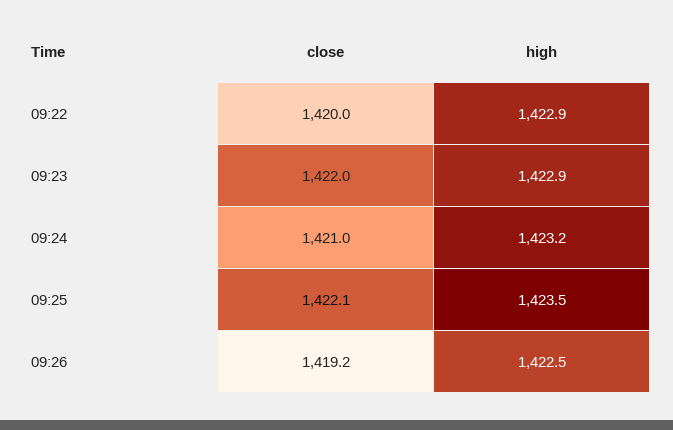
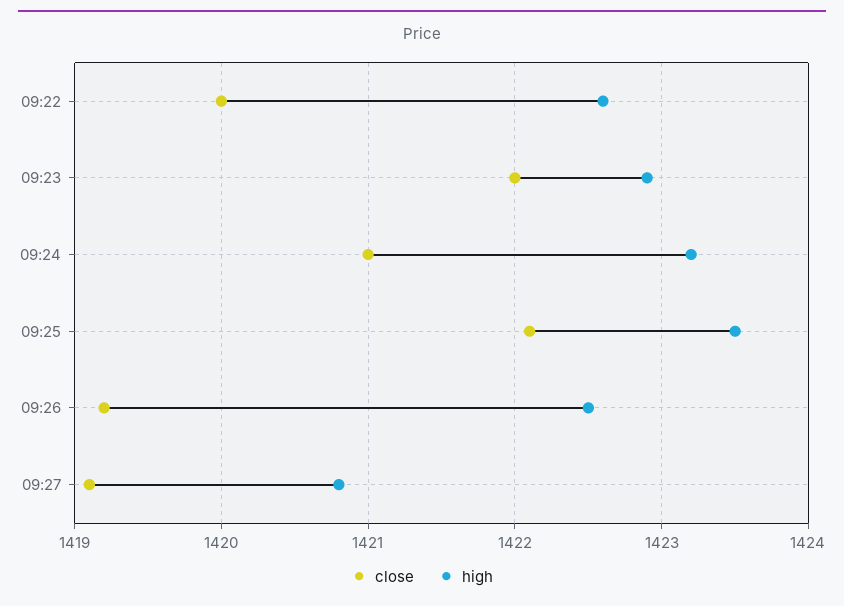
high, 09:22: 1422.9 -> 1422.6
close, 09:27: none -> 1419.1
high, 09:27: none -> 1420.8

